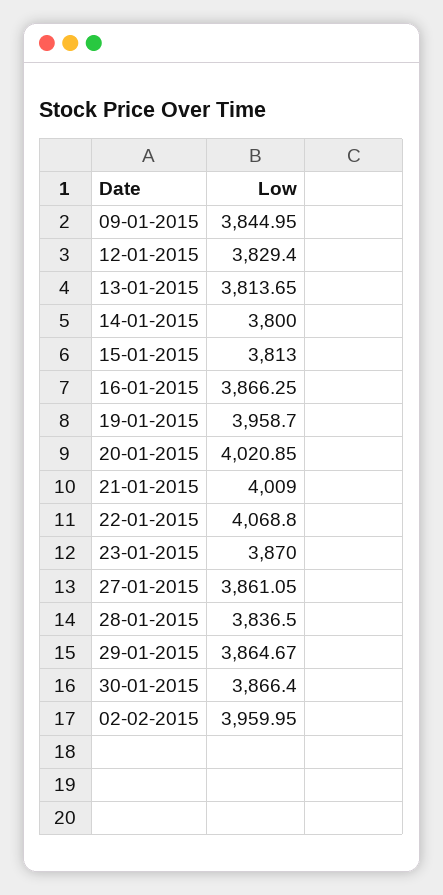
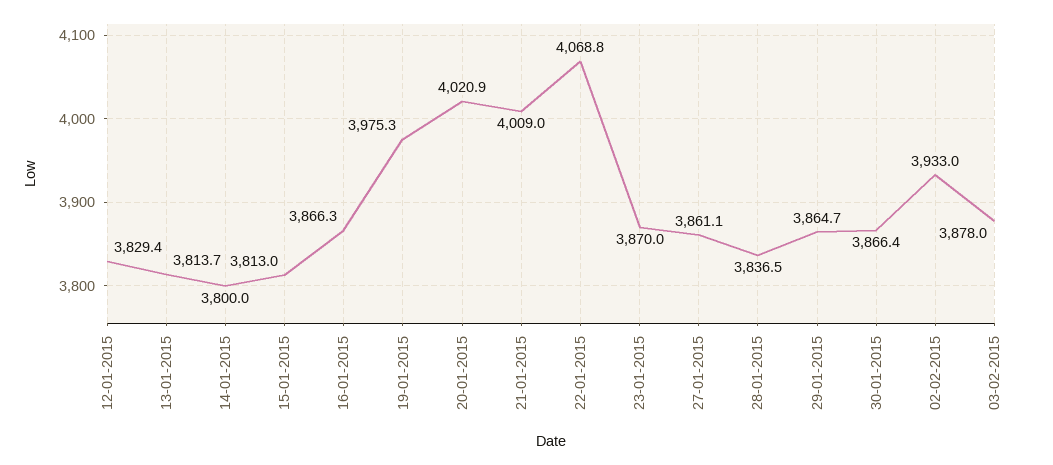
09-01-2015: 3844.95 -> none
19-01-2015: 3958.7 -> 3975.3
02-02-2015: 3959.95 -> 3933
03-02-2015: none -> 3878

